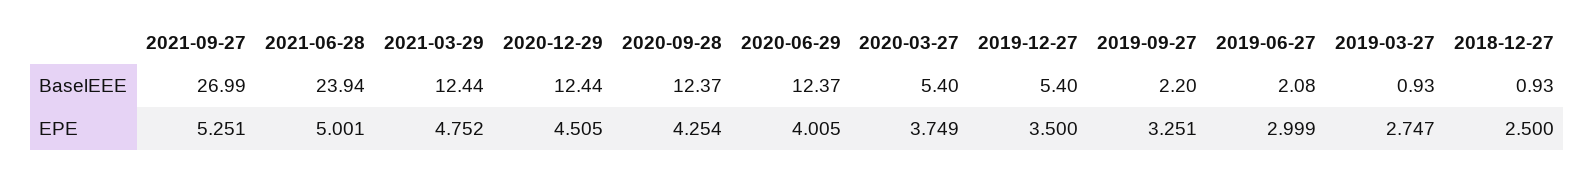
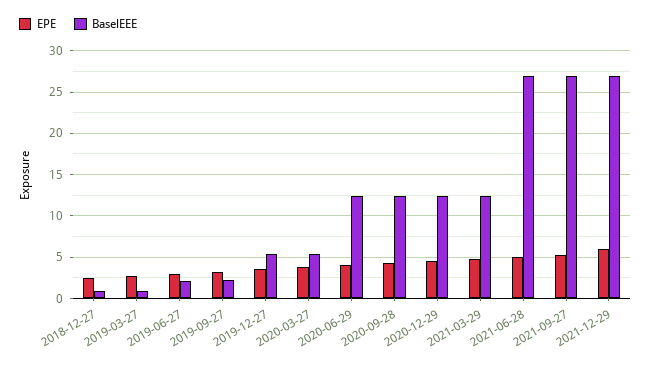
BaselEEE, 2021-06-28: 23.94 -> 27
EPE, 2021-12-29: none -> 6
BaselEEE, 2021-12-29: none -> 27

